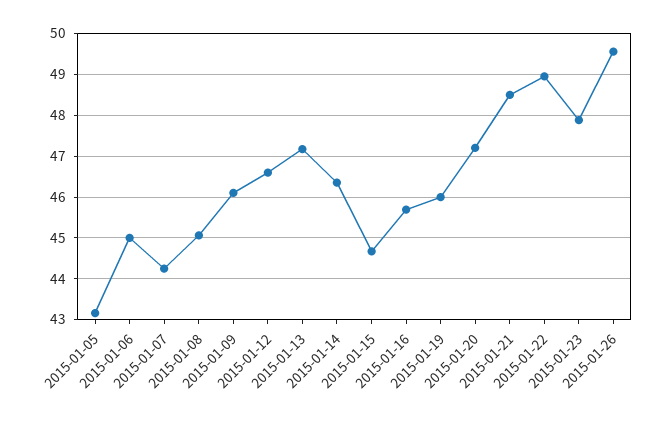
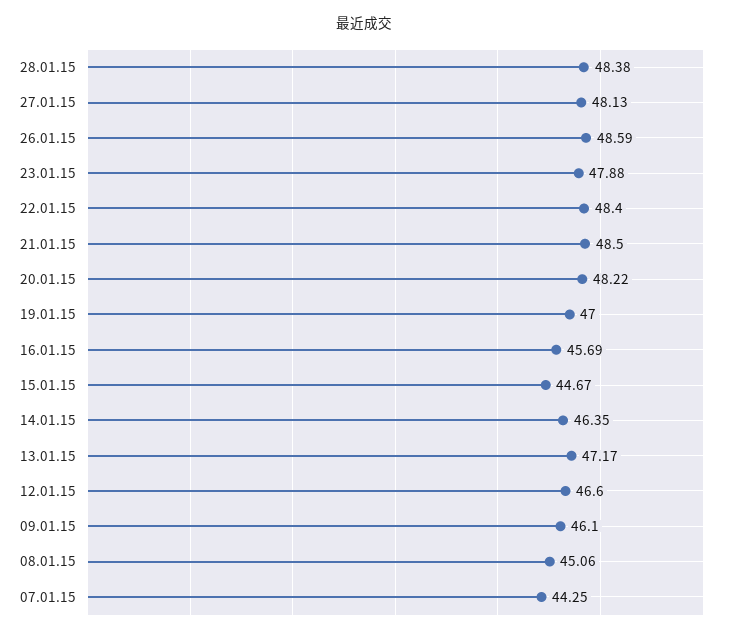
2015-01-05: 43.2 -> none
2015-01-06: 45 -> none
2015-01-19: 46 -> 47
2015-01-20: 47.2 -> 48.22
2015-01-22: 49 -> 48.4
2015-01-26: 49.6 -> 48.59
28.01.15: none -> 48.38
27.01.15: none -> 48.13

